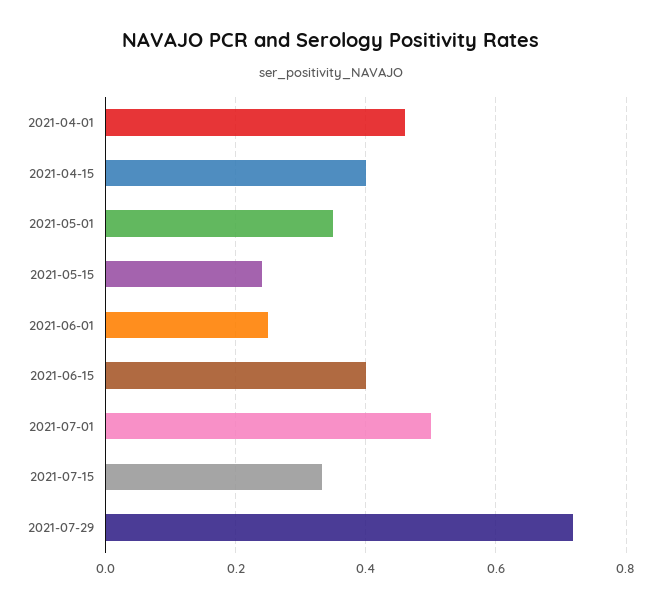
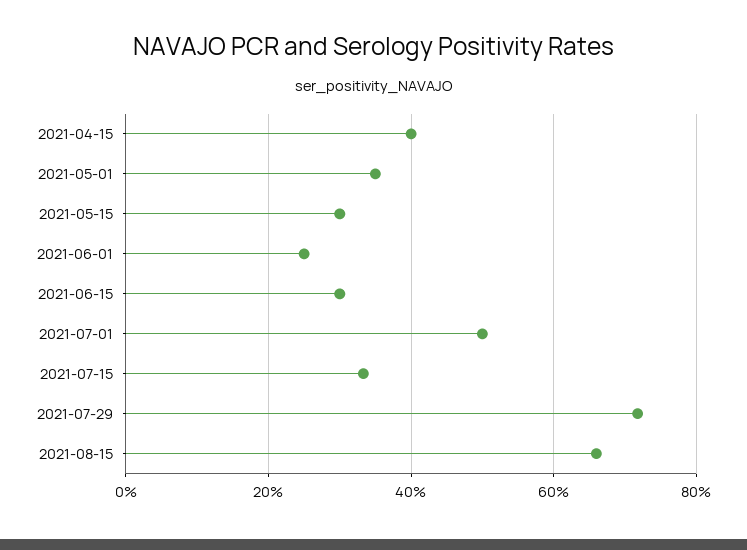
2021-04-01: 0.46 -> none
2021-05-15: 0.24 -> 0.3
2021-06-15: 0.4 -> 0.3
2021-08-15: none -> 0.66

